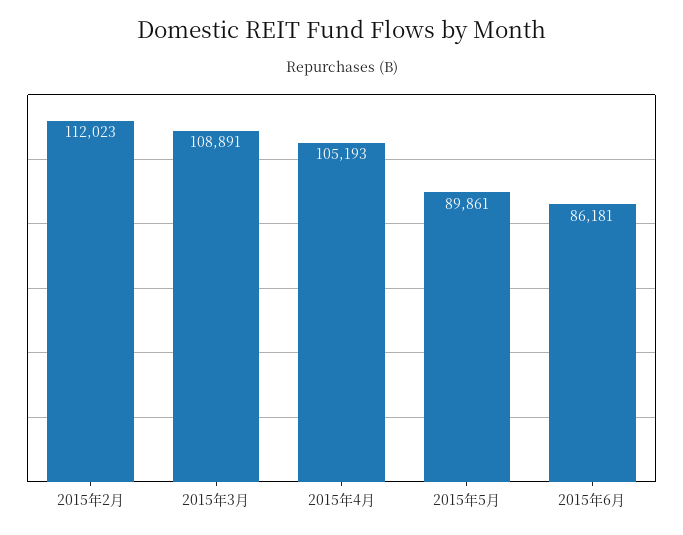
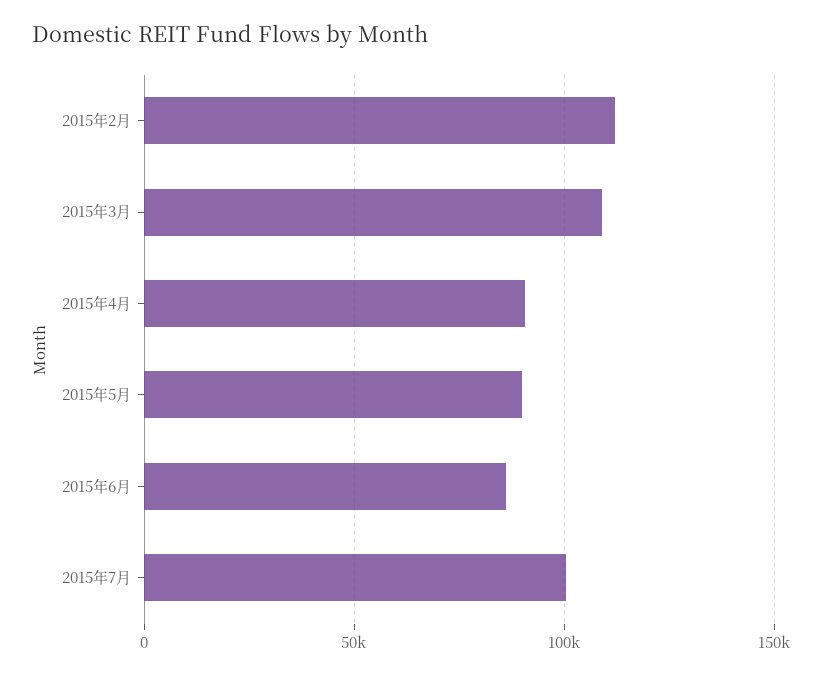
2015年4月: 105193 -> 90000
2015年7月: none -> 100000

